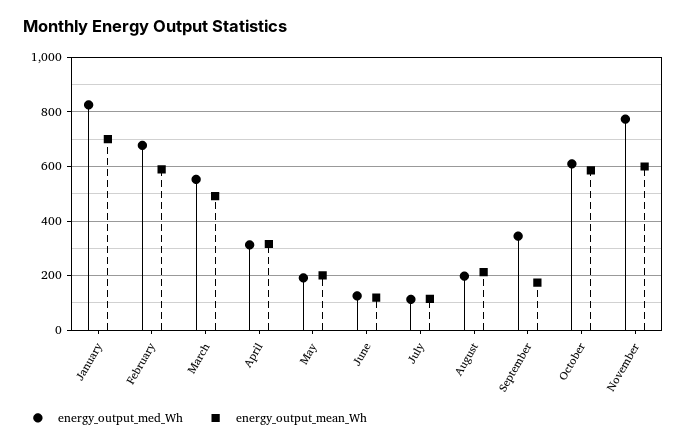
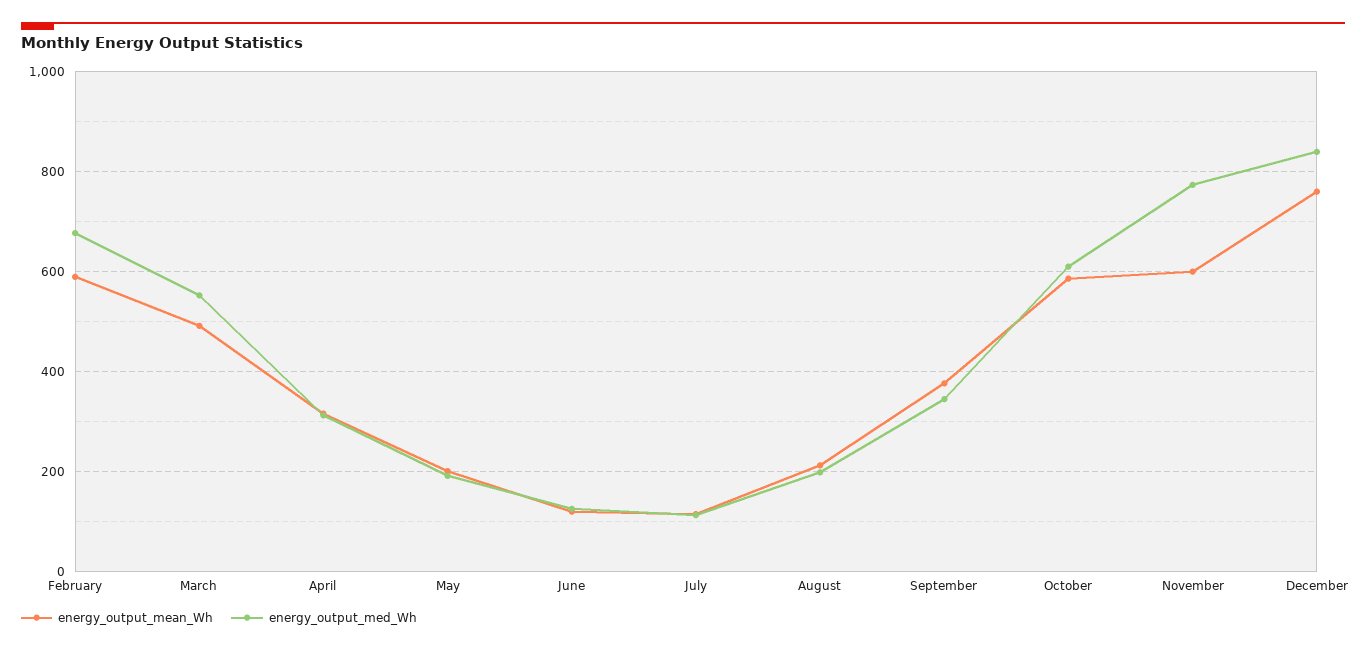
energy_output_med_Wh, January: 825 -> none
energy_output_mean_Wh, January: 700 -> none
energy_output_mean_Wh, September: 175 -> 380
energy_output_mean_Wh, December: none -> 760
energy_output_med_Wh, December: none -> 840

